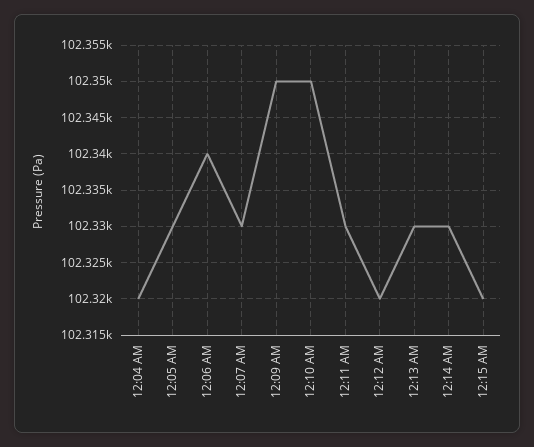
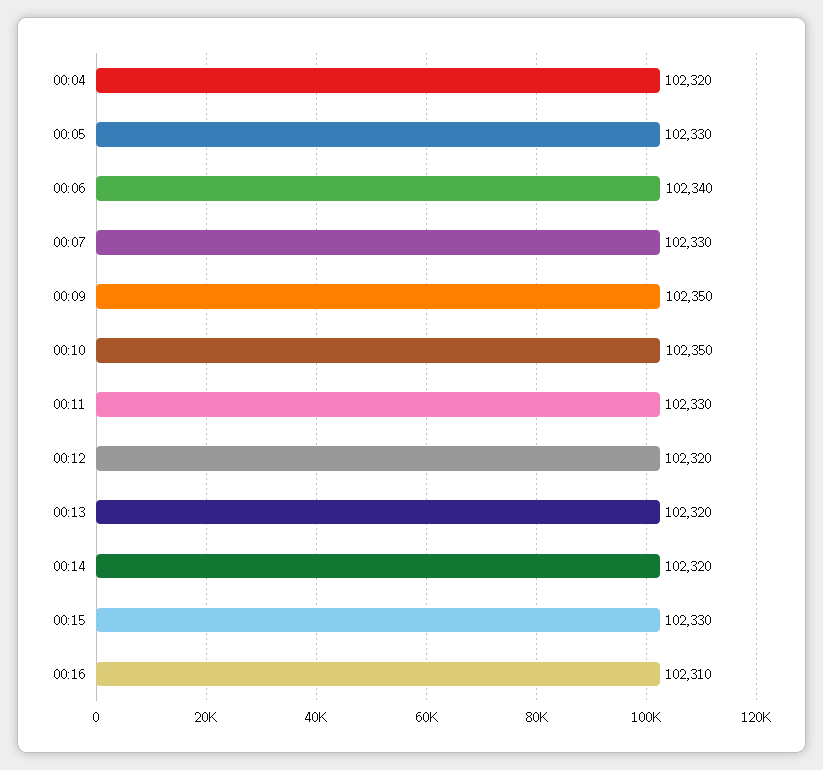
12:13 AM: 102330 -> 102320
12:14 AM: 102330 -> 102320
12:15 AM: 102320 -> 102330
00:16: none -> 102310

